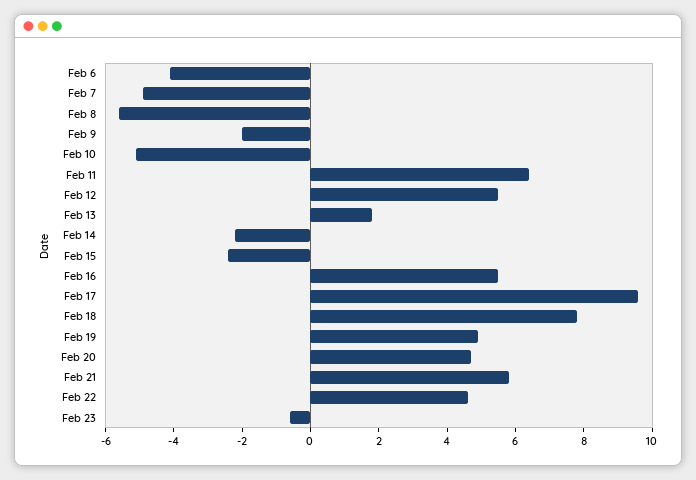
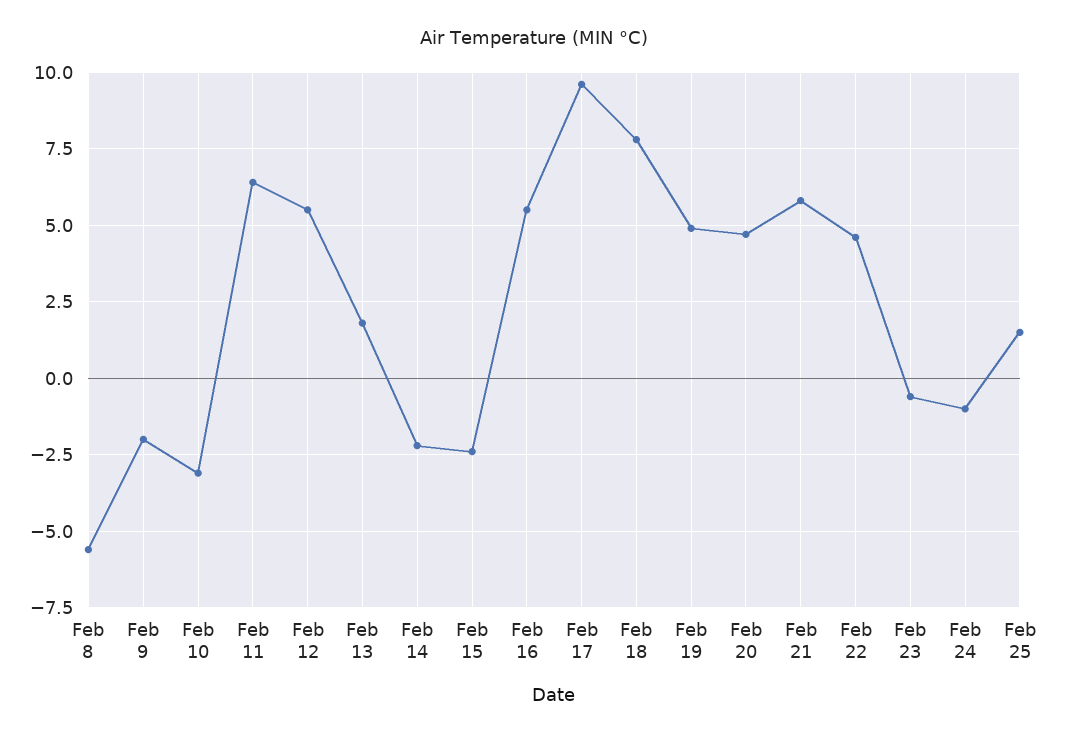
Feb 6: -4 -> none
Feb 7: -5 -> none
Feb 10: -5 -> -3
Feb 24: none -> -1
Feb 25: none -> 1.5

